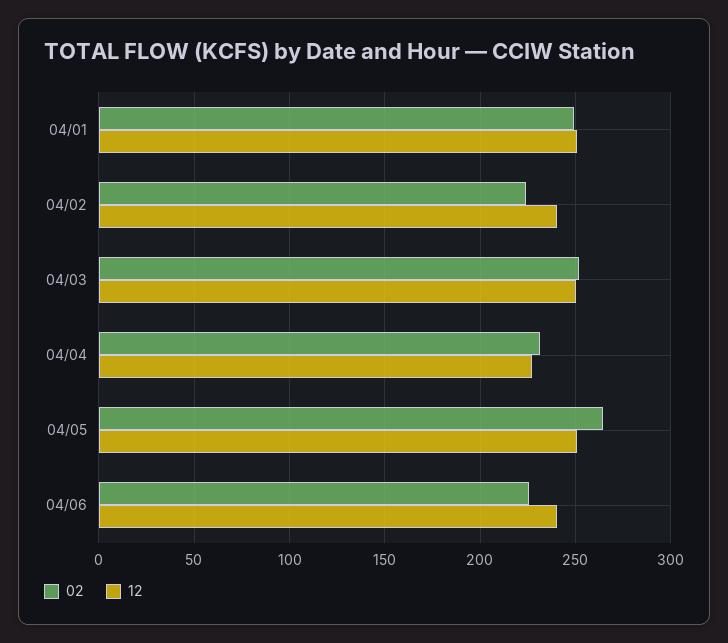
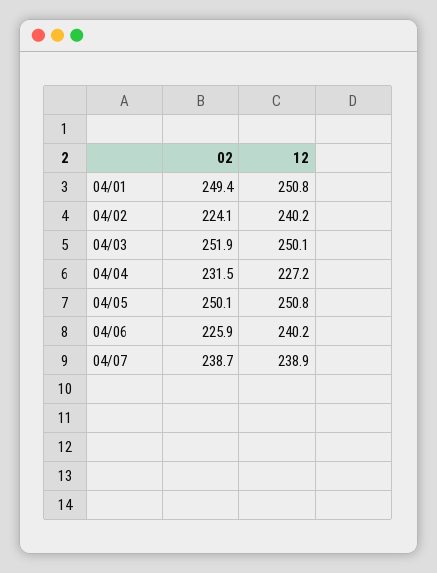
02, 04/05: 265 -> 250.1
02, 04/07: none -> 238.7
12, 04/07: none -> 238.9

